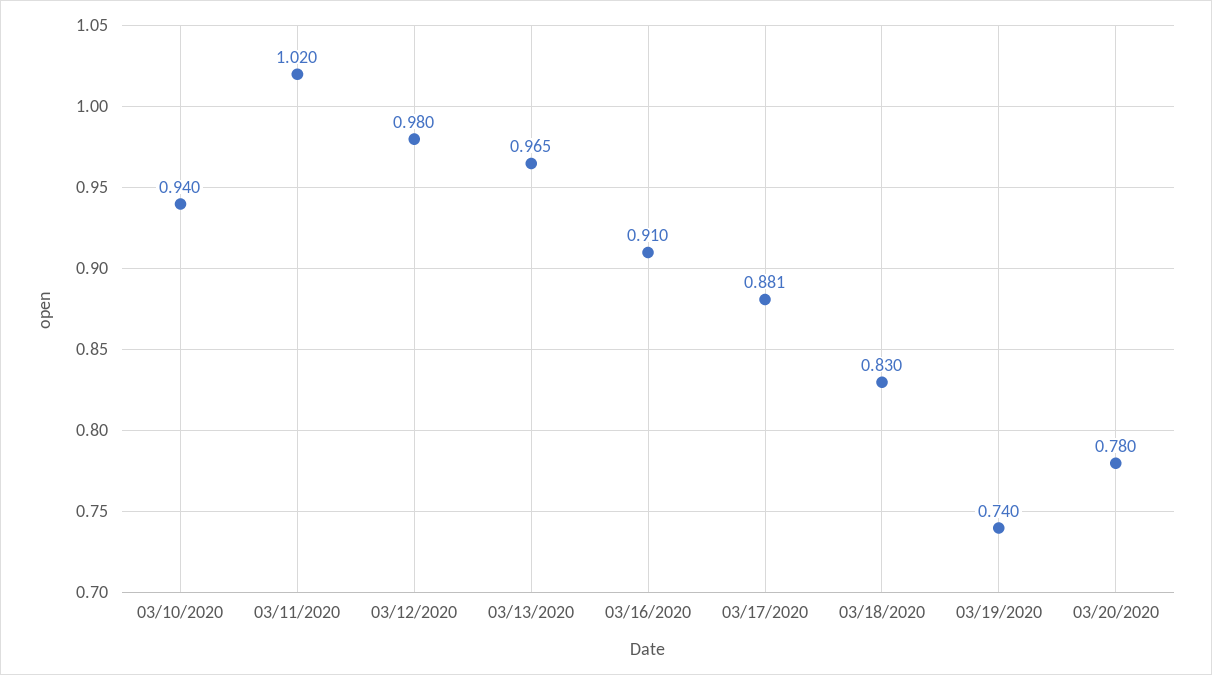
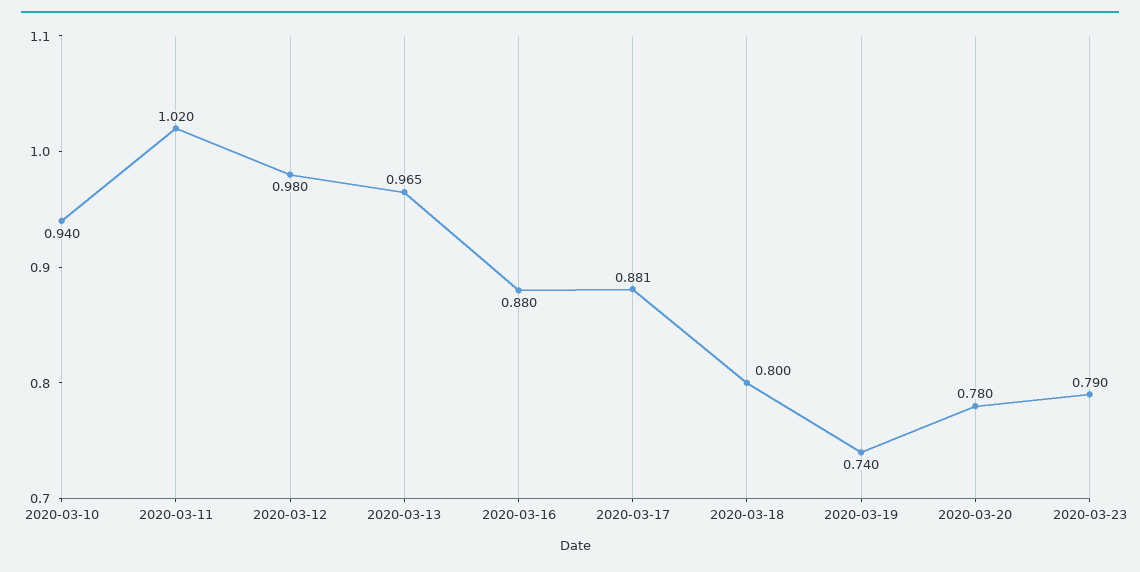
03/16/2020: 0.91 -> 0.88
03/18/2020: 0.83 -> 0.8
2020-03-23: none -> 0.79

